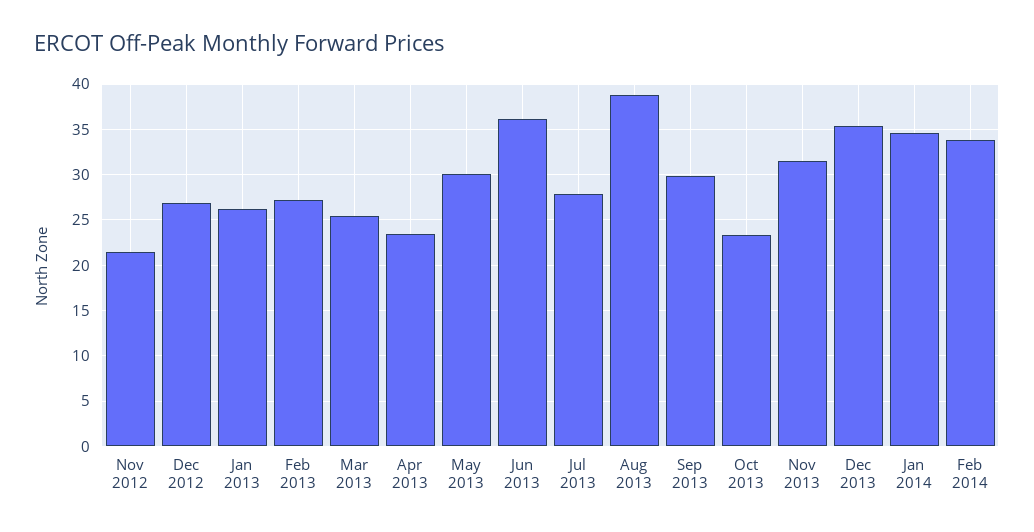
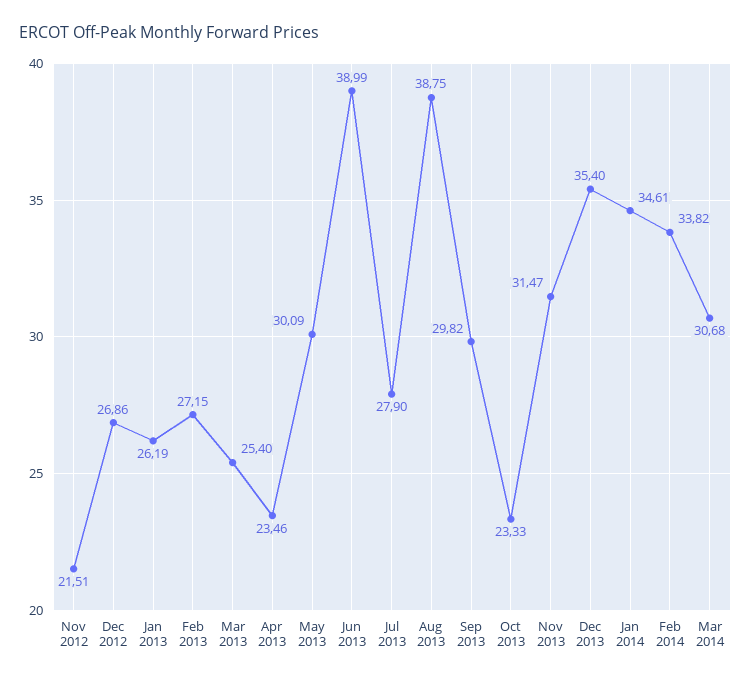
Jun 2013: 36 -> 38.99
Mar 2014: none -> 30.68

